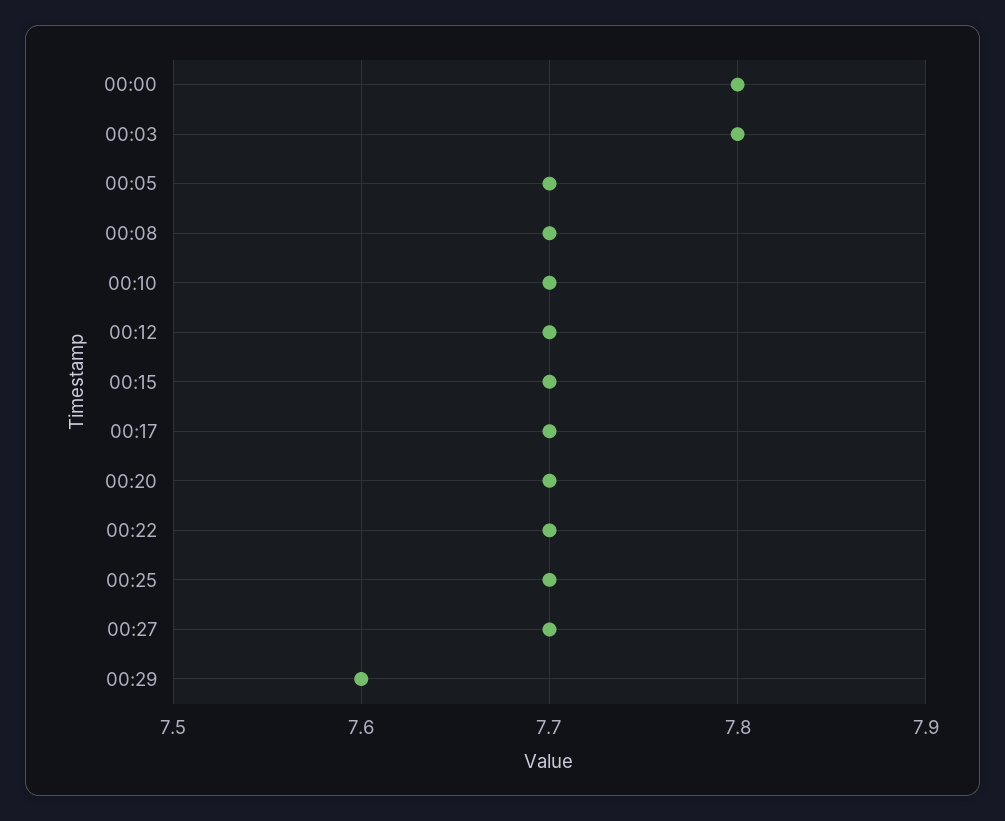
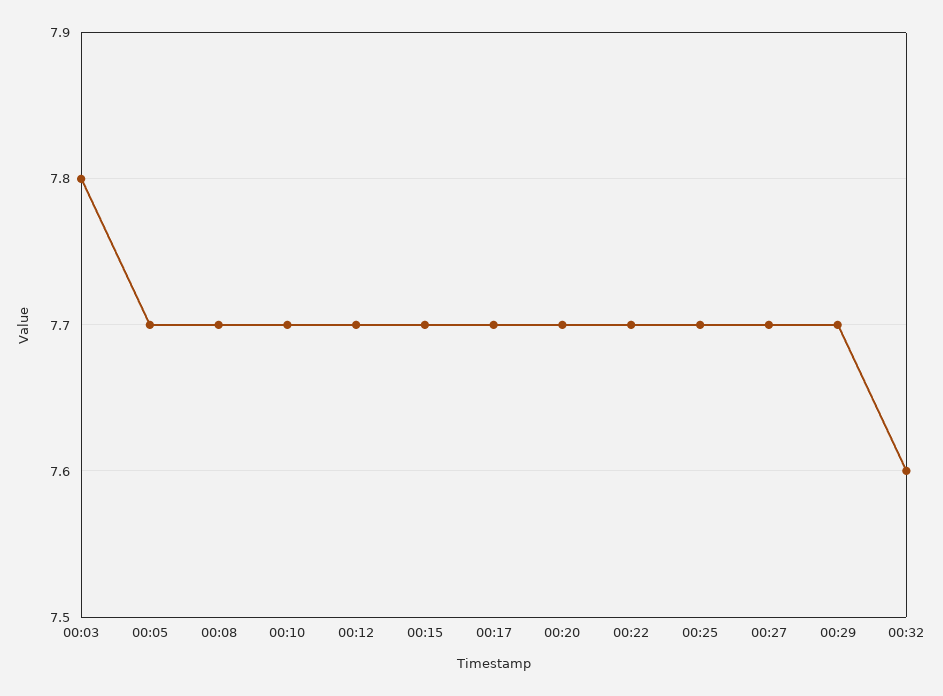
00:00: 7.8 -> none
00:29: 7.6 -> 7.7
00:32: none -> 7.6

